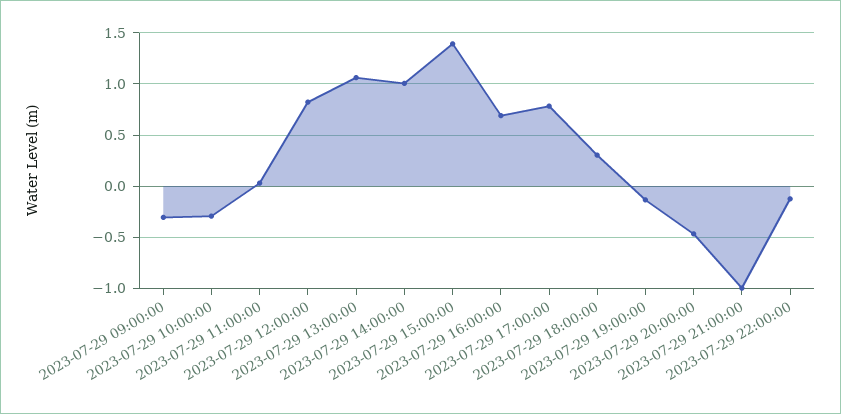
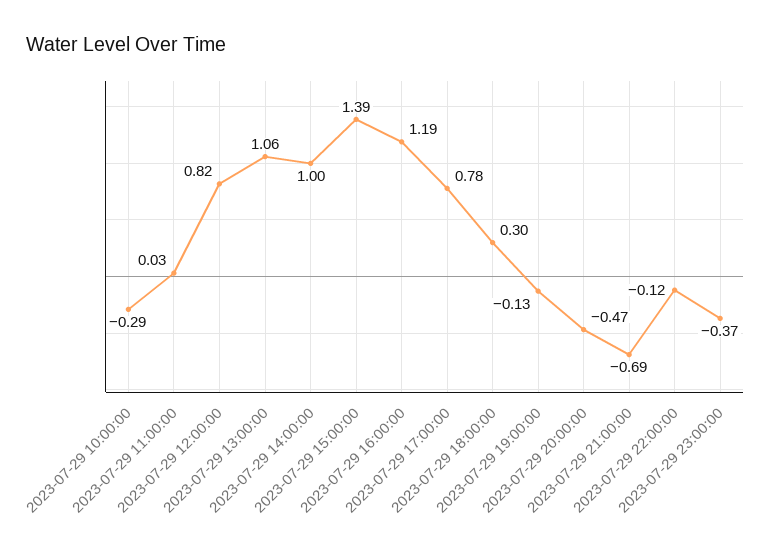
2023-07-29 09:00:00: -0.3 -> none
2023-07-29 16:00:00: 0.7 -> 1.19
2023-07-29 21:00:00: -1 -> -0.69
2023-07-29 23:00:00: none -> -0.37

